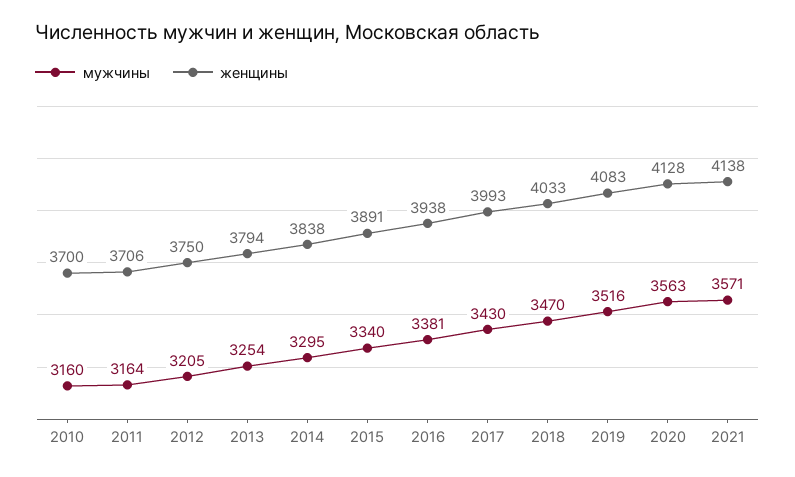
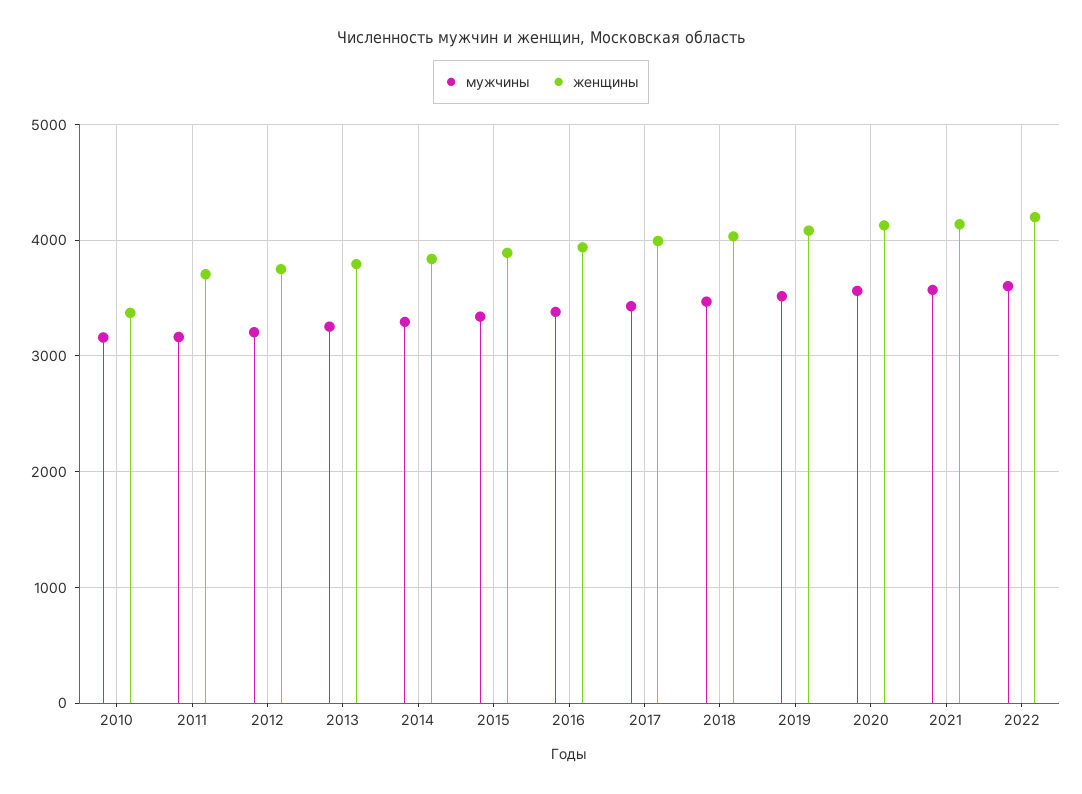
женщины, 2010: 3700 -> 3400
мужчины, 2022: none -> 3600
женщины, 2022: none -> 4200

